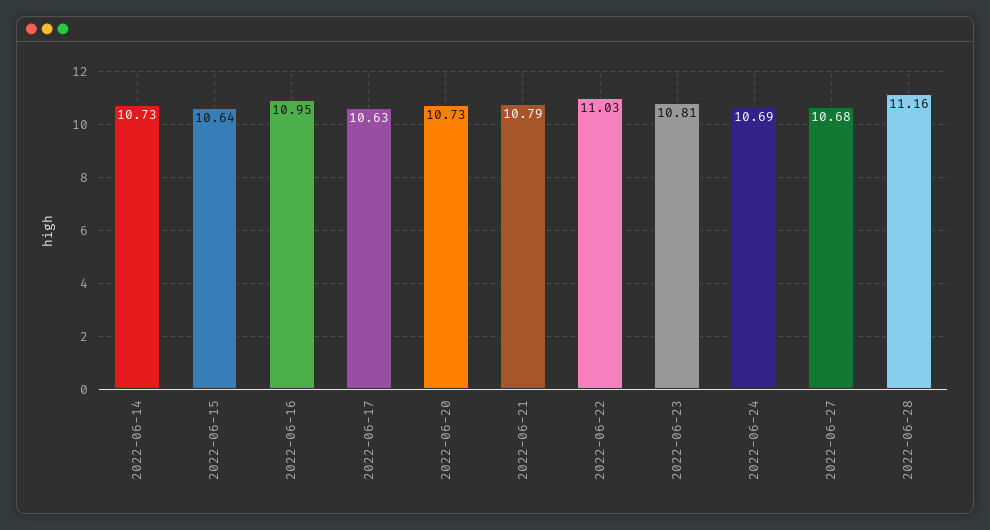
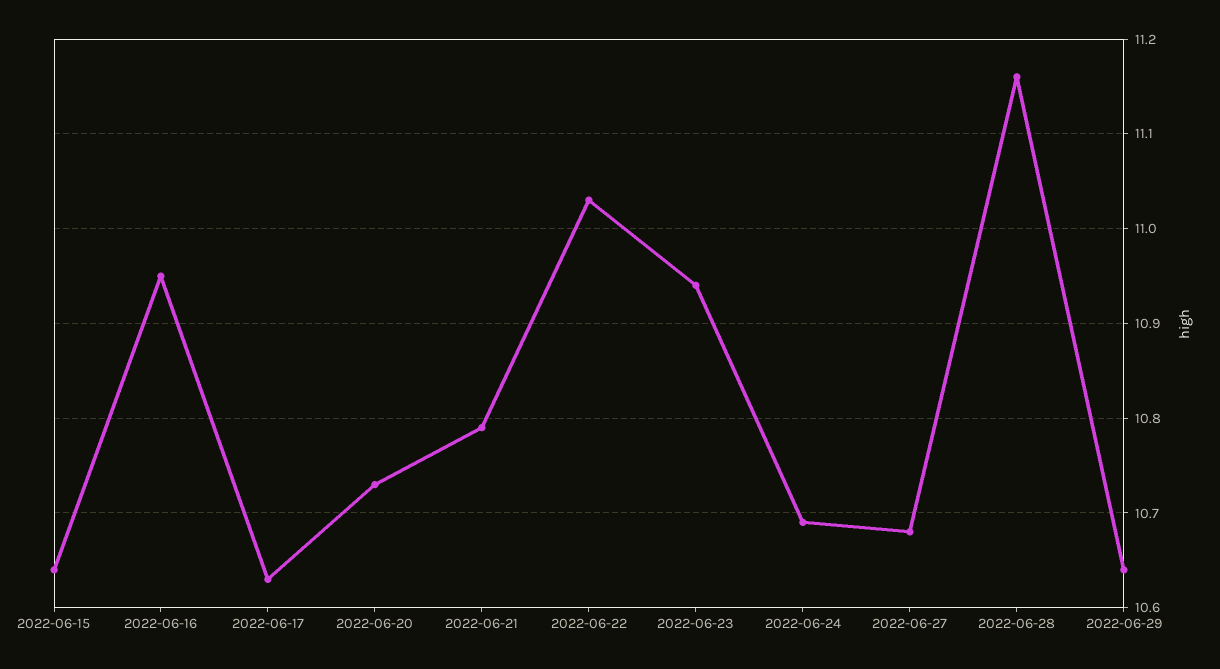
2022-06-14: 10.73 -> none
2022-06-23: 10.81 -> 10.94
2022-06-29: none -> 10.64

